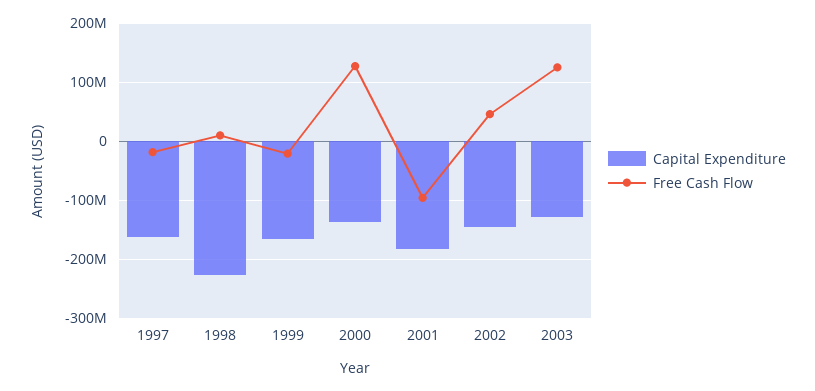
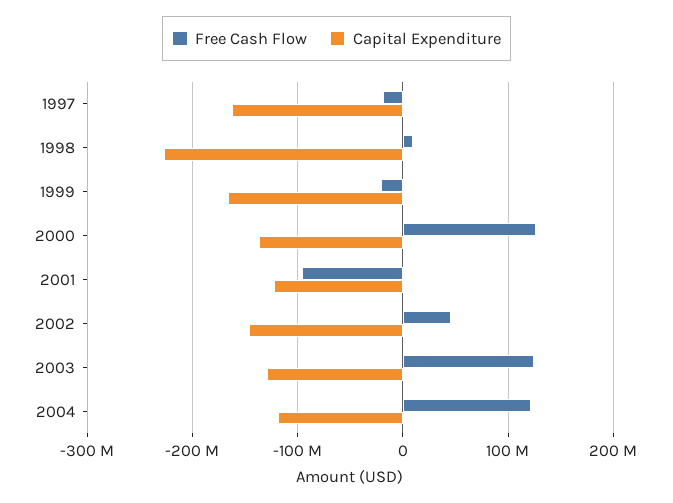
Capital Expenditure, 2001: -180000000 -> -120000000
Free Cash Flow, 2004: none -> 120000000
Capital Expenditure, 2004: none -> -120000000

